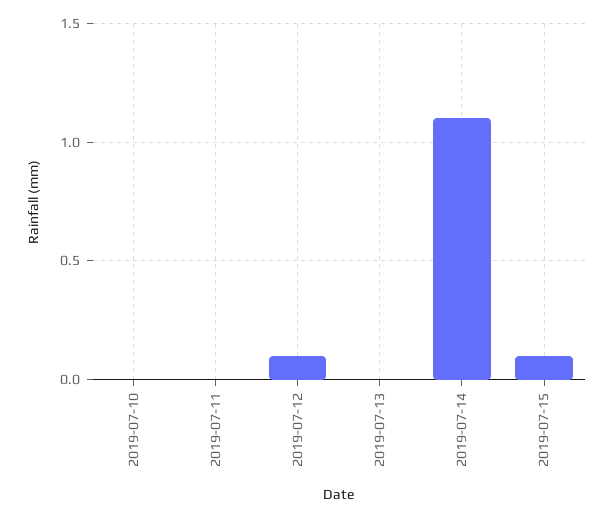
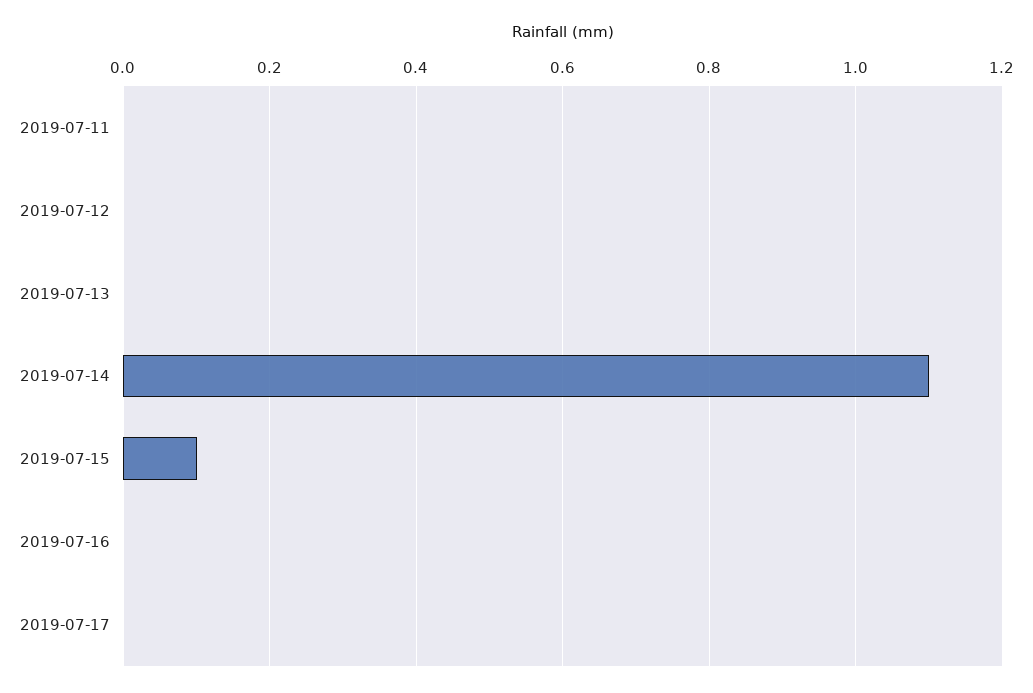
2019-07-10: 0 -> none
2019-07-12: 0.1 -> 0
2019-07-16: none -> 0
2019-07-17: none -> 0

